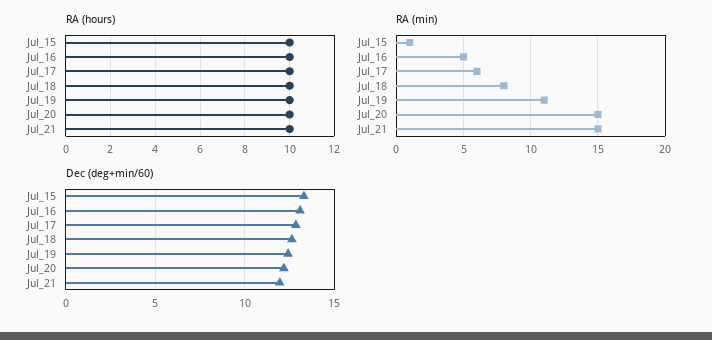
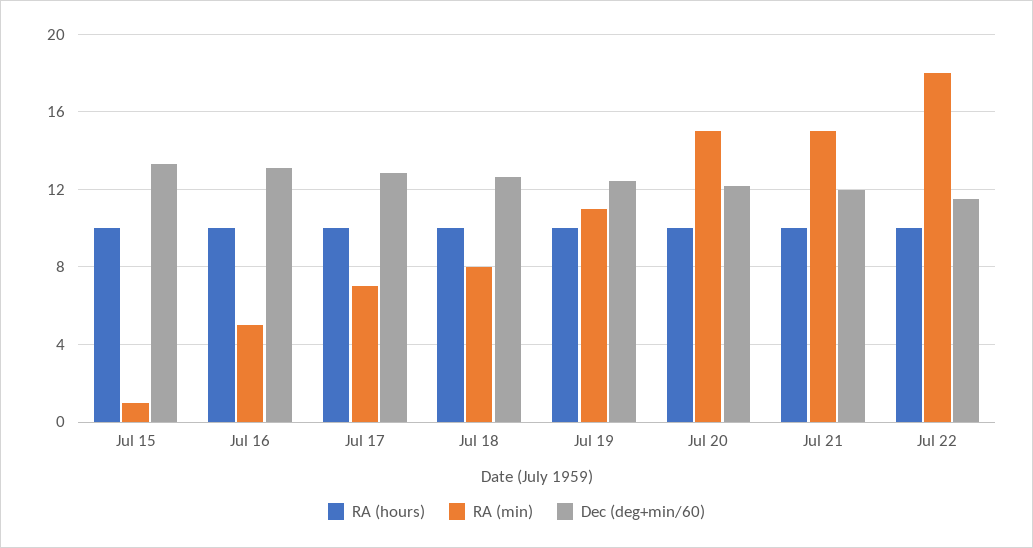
RA (min), Jul_17: 6 -> 7
RA (hours), Jul 22: none -> 10
RA (min), Jul 22: none -> 18
Dec (deg+min/60), Jul 22: none -> 11.5

